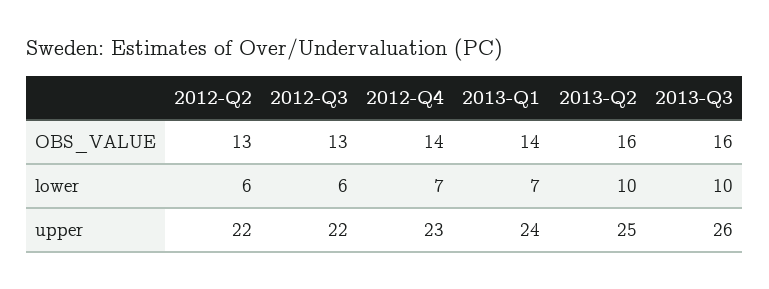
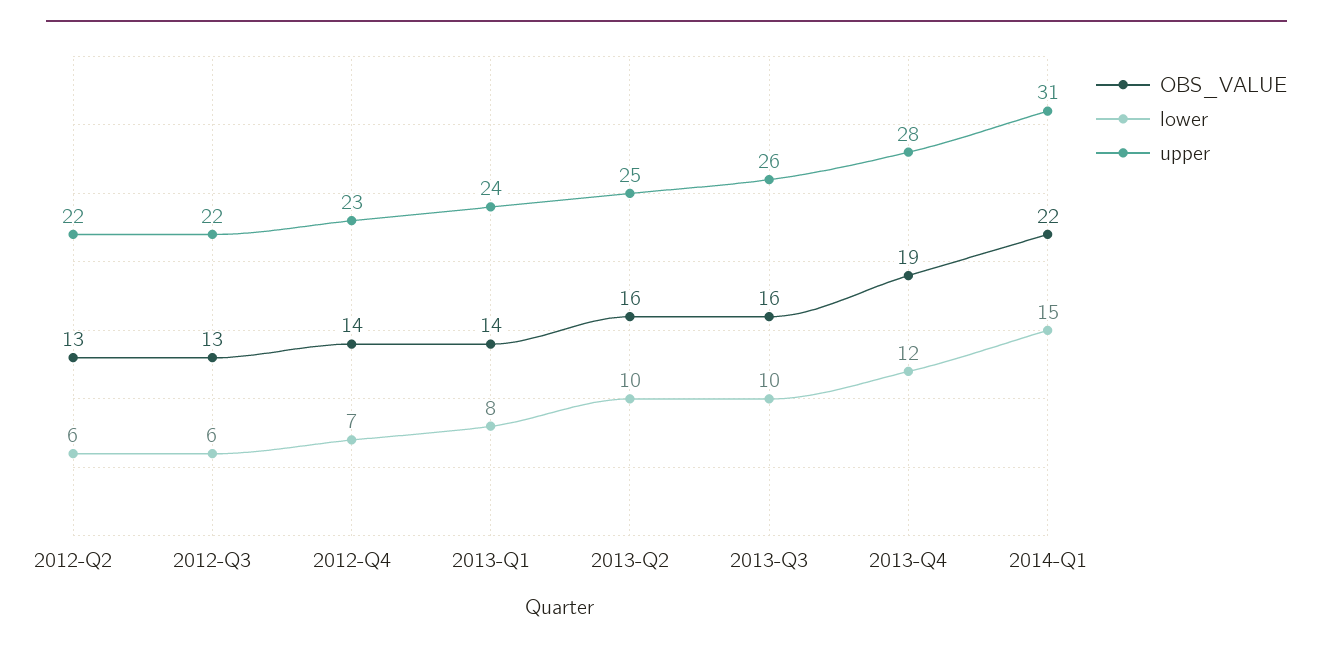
lower, 2013-Q1: 7 -> 8
OBS_VALUE, 2013-Q4: none -> 19
lower, 2013-Q4: none -> 12
upper, 2013-Q4: none -> 28
OBS_VALUE, 2014-Q1: none -> 22
lower, 2014-Q1: none -> 15
upper, 2014-Q1: none -> 31

